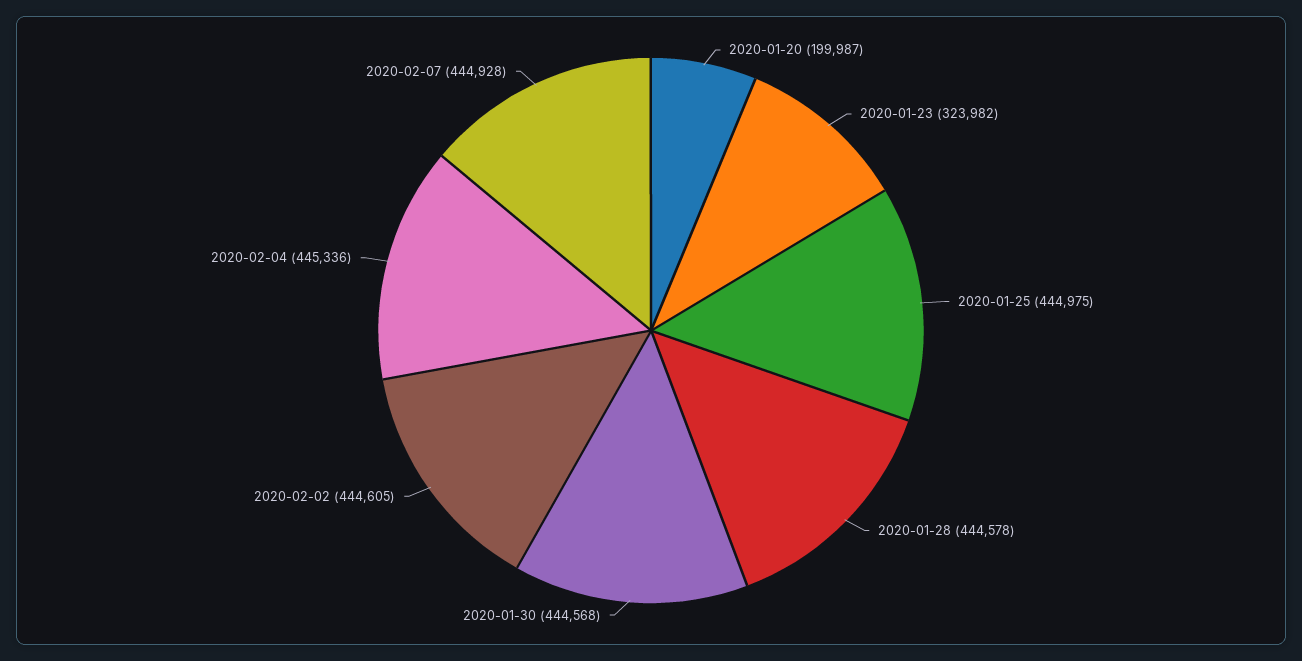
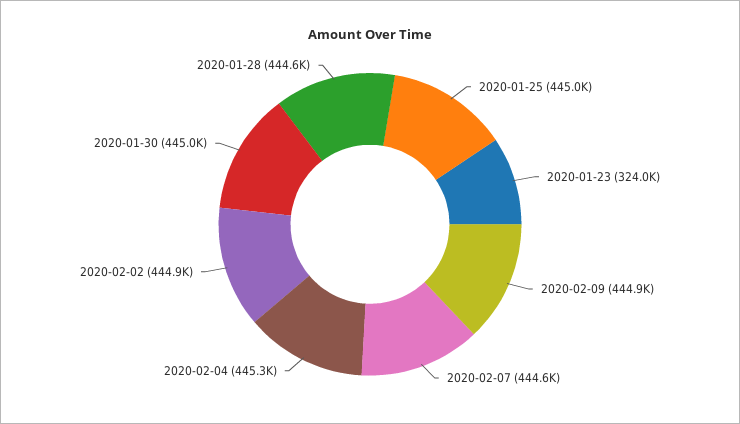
2020-01-20: 199987 -> none
2020-01-30: 444568 -> 445000
2020-02-02: 444605 -> 444900
2020-02-07: 444928 -> 444600
2020-02-09: none -> 444900

